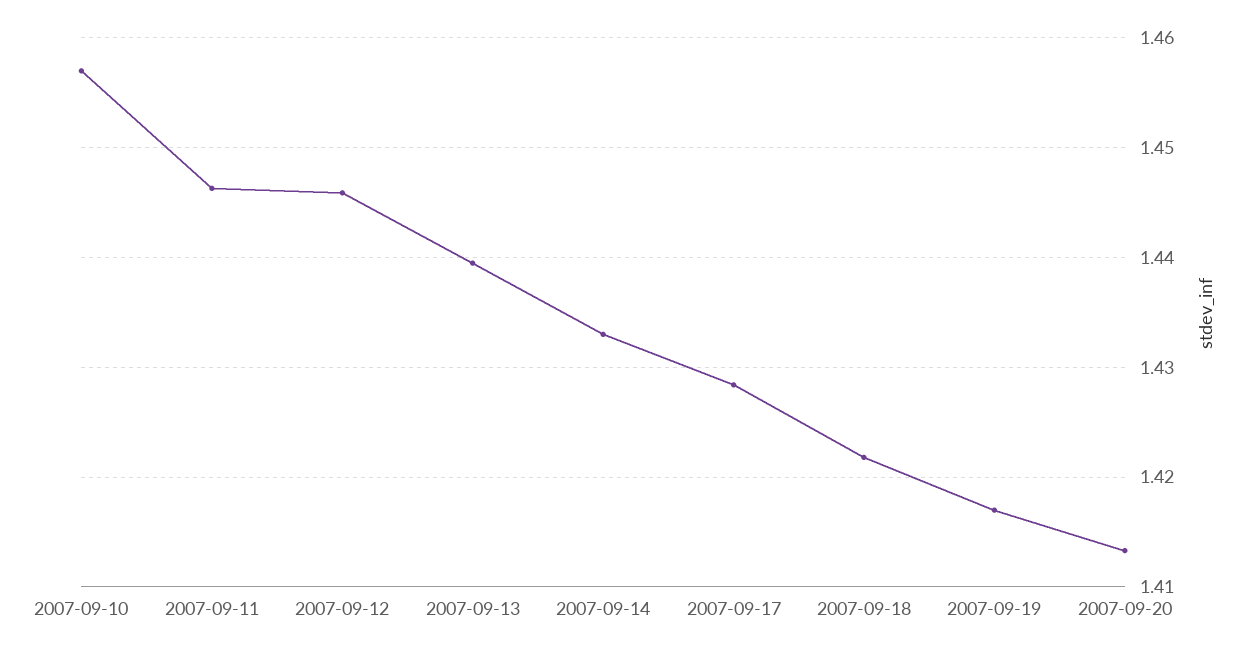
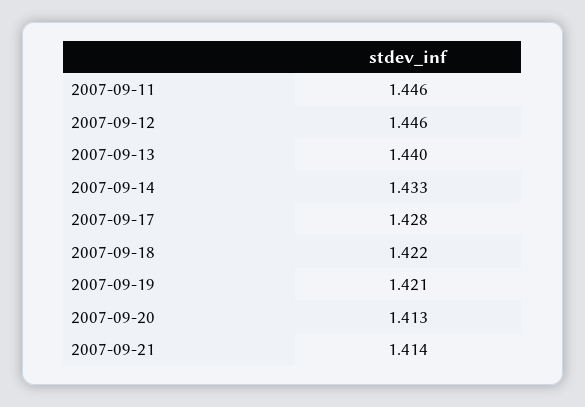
2007-09-10: 1.457 -> none
2007-09-19: 1.417 -> 1.421
2007-09-21: none -> 1.414

